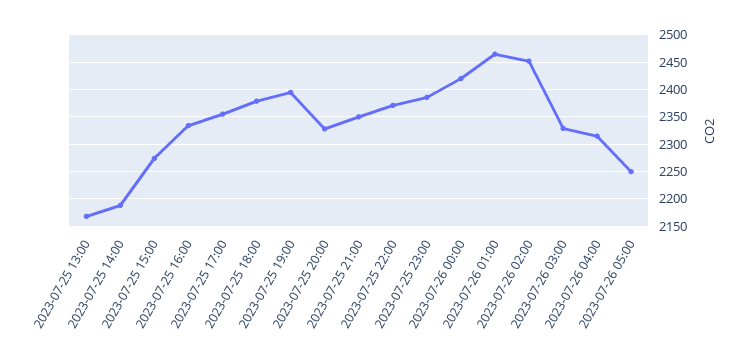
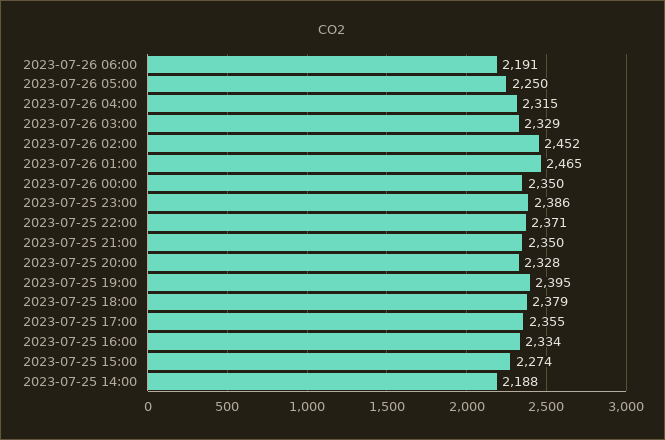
2023-07-25 13:00: 2175 -> none
2023-07-26 00:00: 2425 -> 2350
2023-07-26 06:00: none -> 2191

